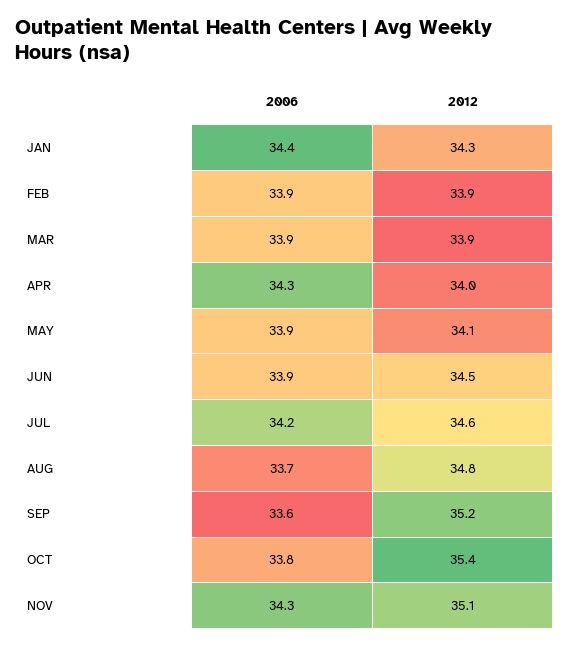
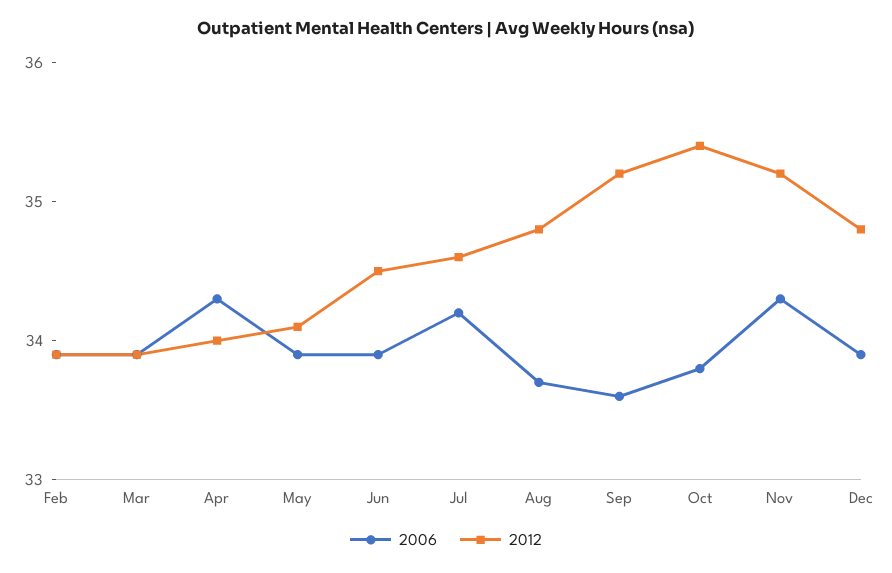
2006, JAN: 34.4 -> none
2012, JAN: 34.3 -> none
2012, NOV: 35.1 -> 35.2
2006, Dec: none -> 33.9
2012, Dec: none -> 34.8

